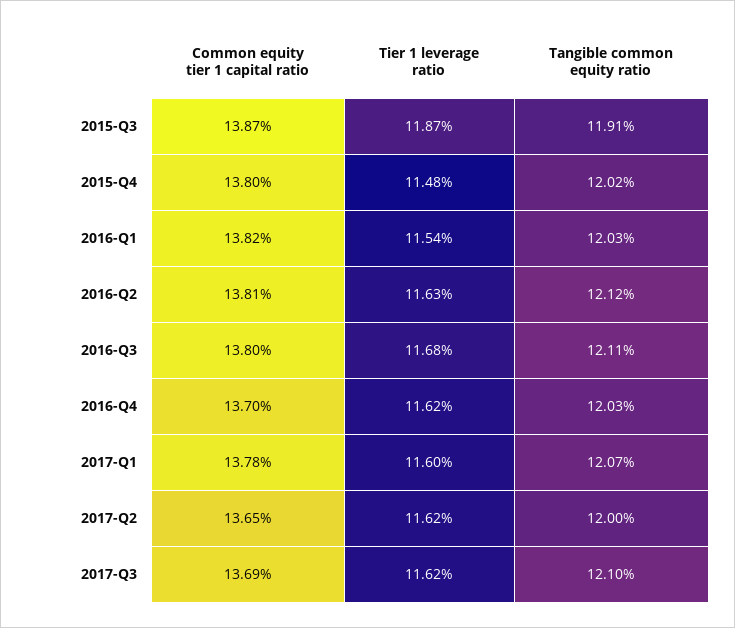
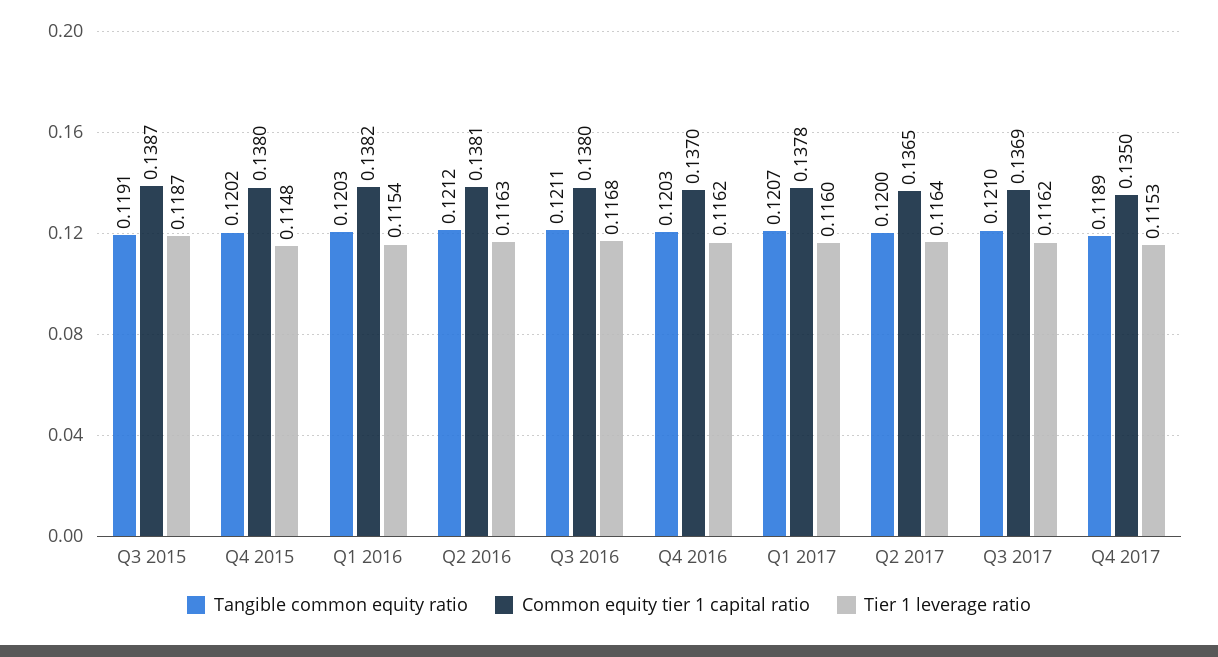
Tier 1 leverage ratio, 2017-Q2: 0.1162 -> 0.1164
Tangible common equity ratio, Q4 2017: none -> 0.1189
Common equity tier 1 capital ratio, Q4 2017: none -> 0.135
Tier 1 leverage ratio, Q4 2017: none -> 0.1153

